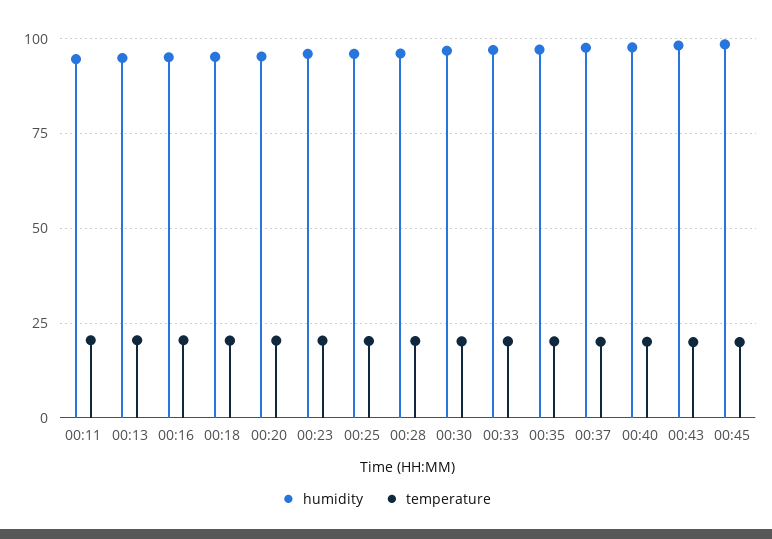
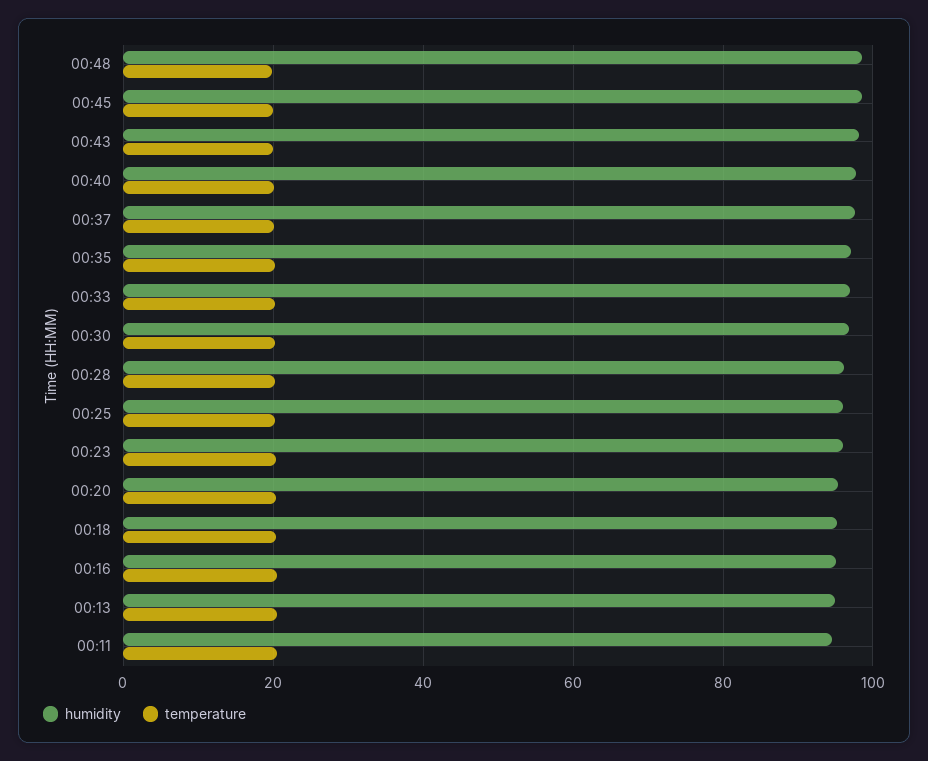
humidity, 00:48: none -> 98
temperature, 00:48: none -> 20

